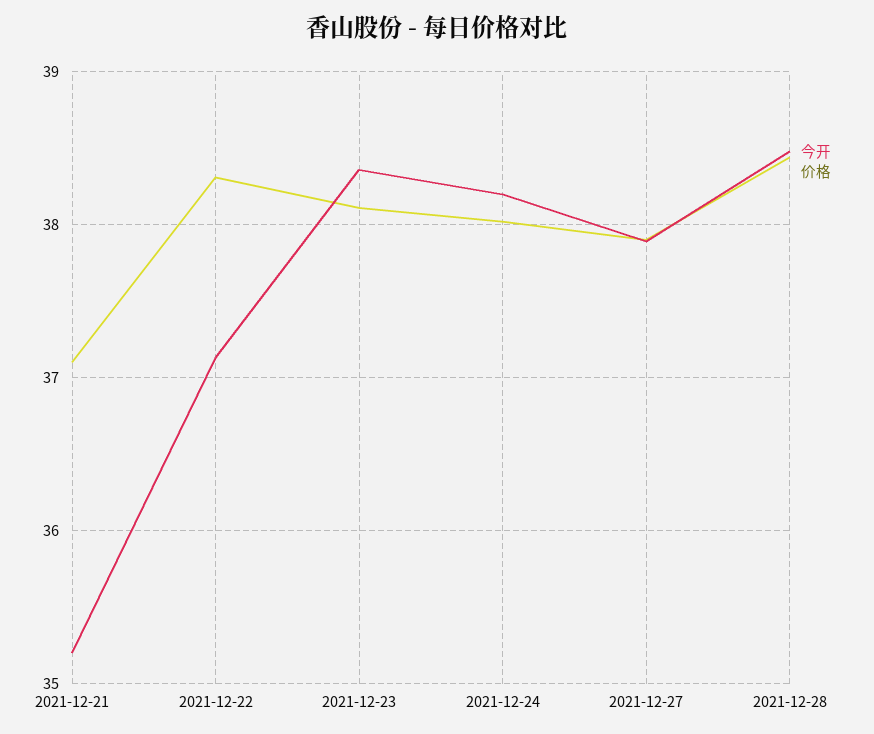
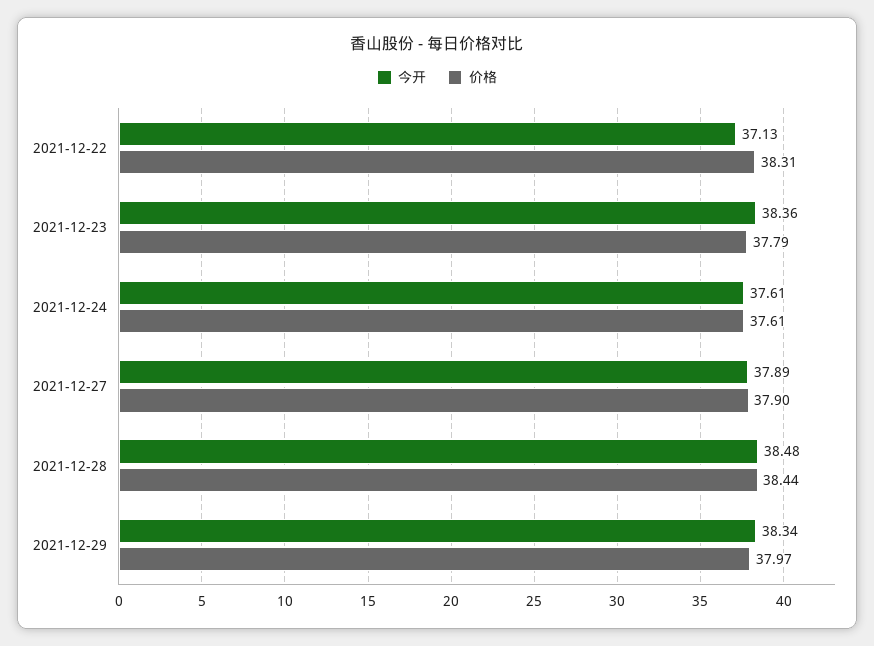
今开, 2021-12-21: 35.2 -> none
价格, 2021-12-21: 37.1 -> none
价格, 2021-12-23: 38.1 -> 37.79
今开, 2021-12-24: 38.2 -> 37.61
价格, 2021-12-24: 38 -> 37.61
今开, 2021-12-29: none -> 38.34
价格, 2021-12-29: none -> 37.97

